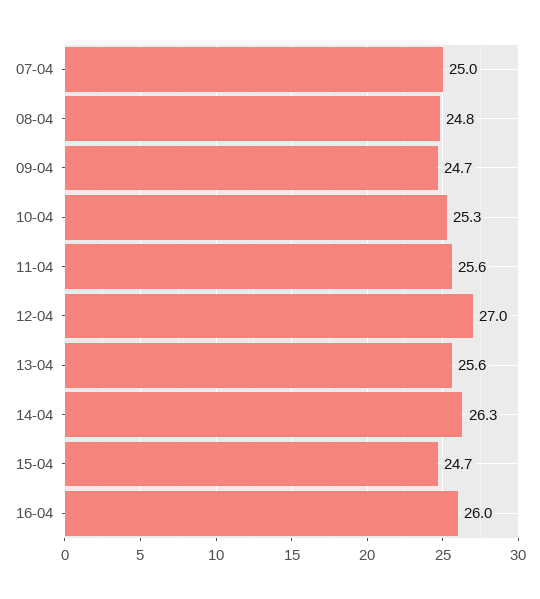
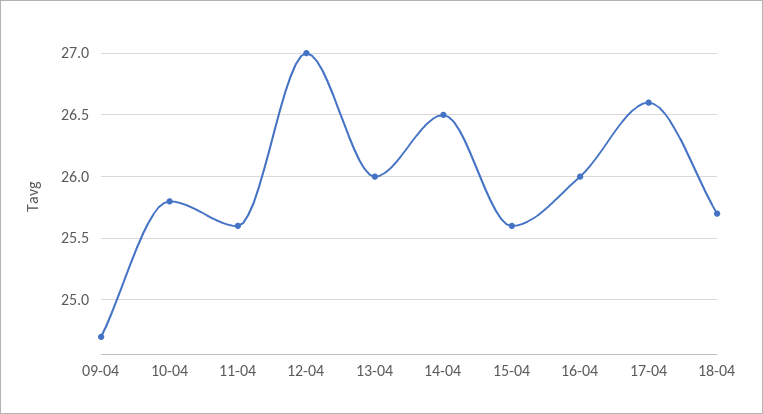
07-04: 25 -> none
08-04: 24.8 -> none
10-04: 25.3 -> 25.8
13-04: 25.6 -> 26
14-04: 26.3 -> 26.5
15-04: 24.7 -> 25.6
17-04: none -> 26.6
18-04: none -> 25.7

